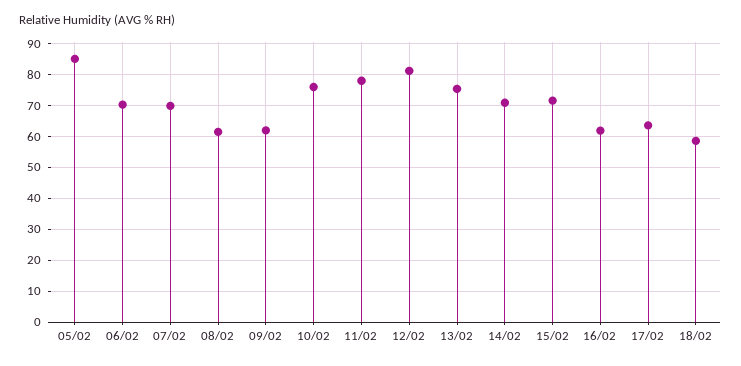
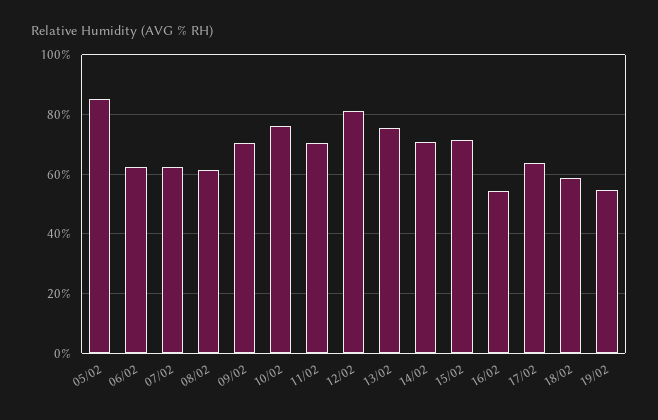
06/02: 70 -> 62.5
07/02: 70 -> 62.5
09/02: 62 -> 70
11/02: 78 -> 70
16/02: 62 -> 55
19/02: none -> 55

